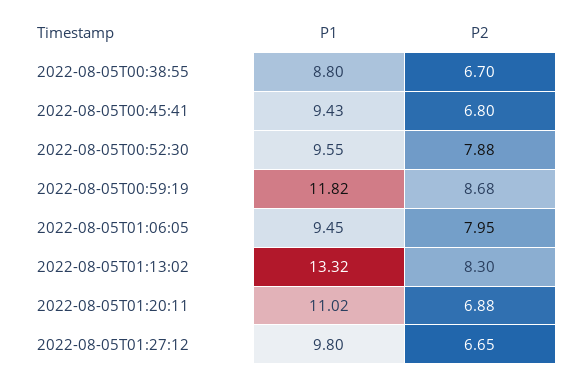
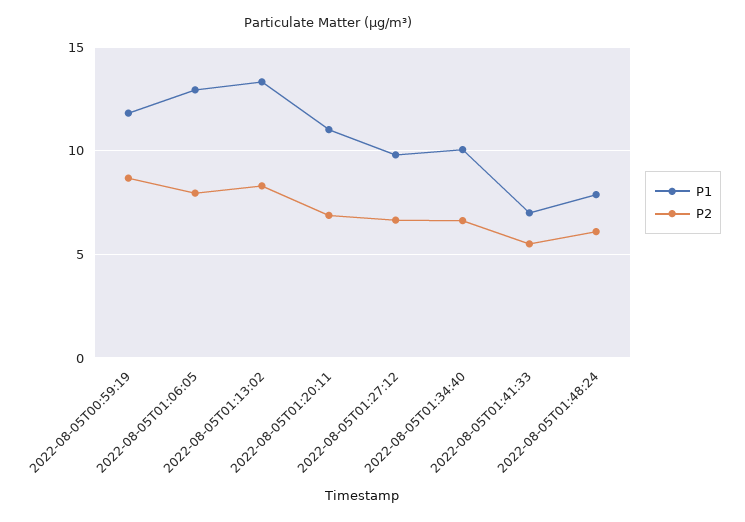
P1, 2022-08-05T00:38:55: 8.8 -> none
P2, 2022-08-05T00:38:55: 6.7 -> none
P1, 2022-08-05T00:45:41: 9.43 -> none
P2, 2022-08-05T00:45:41: 6.8 -> none
P1, 2022-08-05T00:52:30: 9.55 -> none
P2, 2022-08-05T00:52:30: 7.88 -> none
P1, 2022-08-05T01:06:05: 9.45 -> 13
P1, 2022-08-05T01:34:40: none -> 10
P2, 2022-08-05T01:34:40: none -> 6.5
P1, 2022-08-05T01:41:33: none -> 7
P2, 2022-08-05T01:41:33: none -> 5.5
P1, 2022-08-05T01:48:24: none -> 8
P2, 2022-08-05T01:48:24: none -> 6

